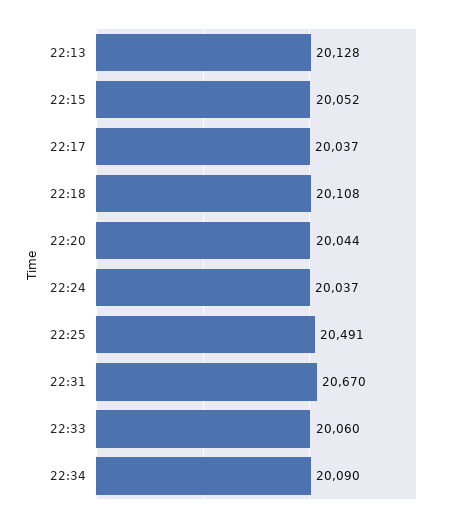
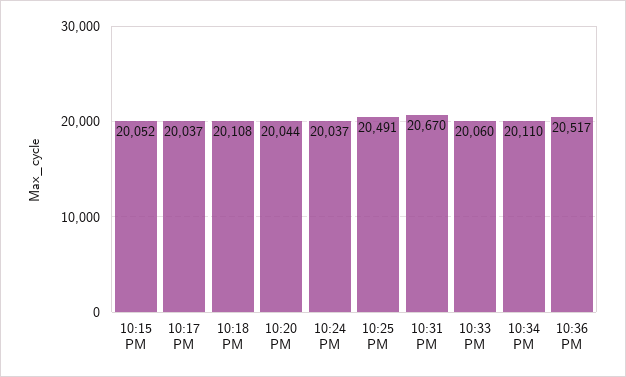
22:13: 20128 -> none
22:34: 20090 -> 20110
10:36 PM: none -> 20517

